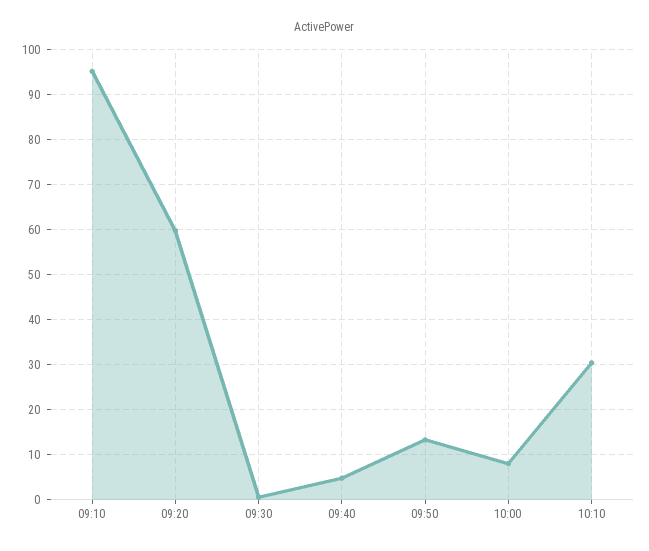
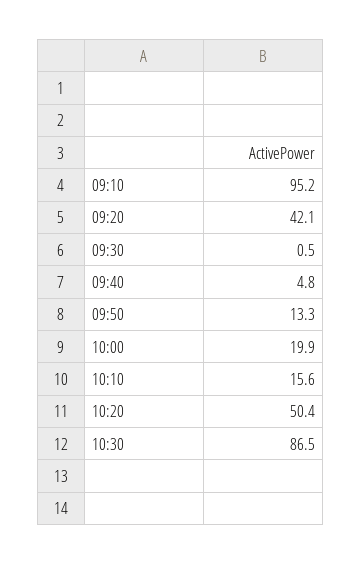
09:20: 60 -> 42.1
10:00: 8 -> 19.9
10:10: 30 -> 15.6
10:20: none -> 50.4
10:30: none -> 86.5

